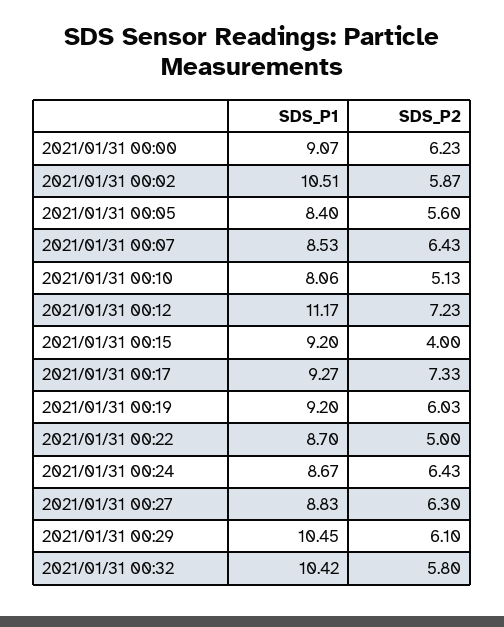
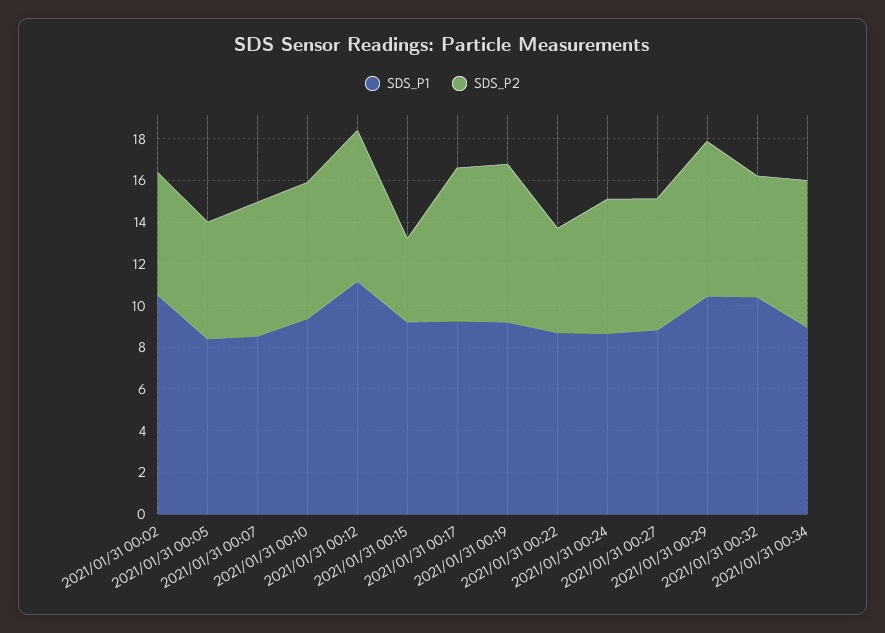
SDS_P1, 2021/01/31 00:00: 9.07 -> none
SDS_P2, 2021/01/31 00:00: 6.23 -> none
SDS_P1, 2021/01/31 00:10: 8.06 -> 9.5
SDS_P2, 2021/01/31 00:10: 5.13 -> 6.5
SDS_P2, 2021/01/31 00:19: 6.03 -> 7.5
SDS_P2, 2021/01/31 00:29: 6.1 -> 7.5
SDS_P1, 2021/01/31 00:34: none -> 9
SDS_P2, 2021/01/31 00:34: none -> 7

